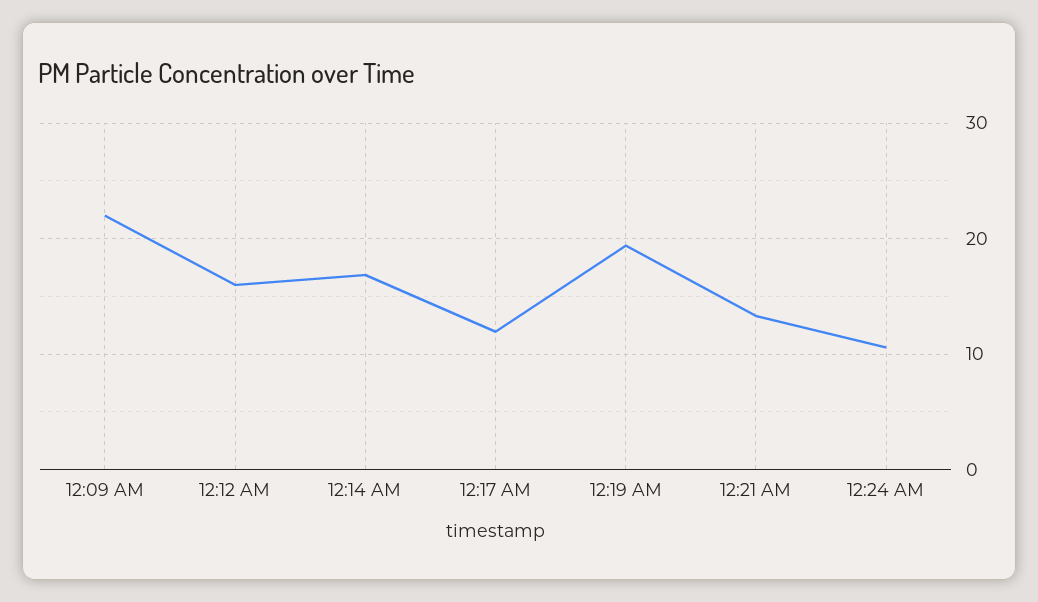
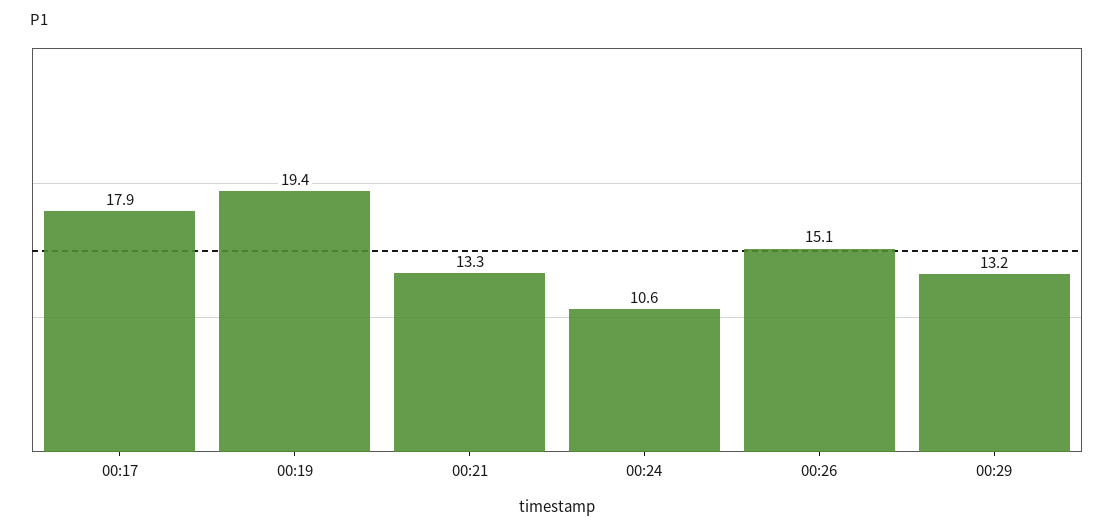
12:09 AM: 22 -> none
12:12 AM: 16 -> none
12:14 AM: 17 -> none
12:17 AM: 12 -> 17.9
00:26: none -> 15.1
00:29: none -> 13.2

